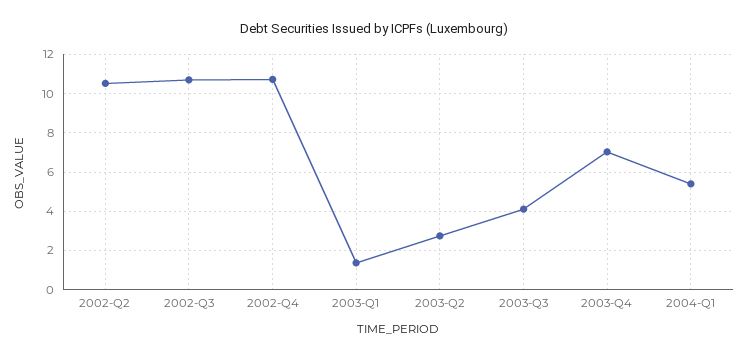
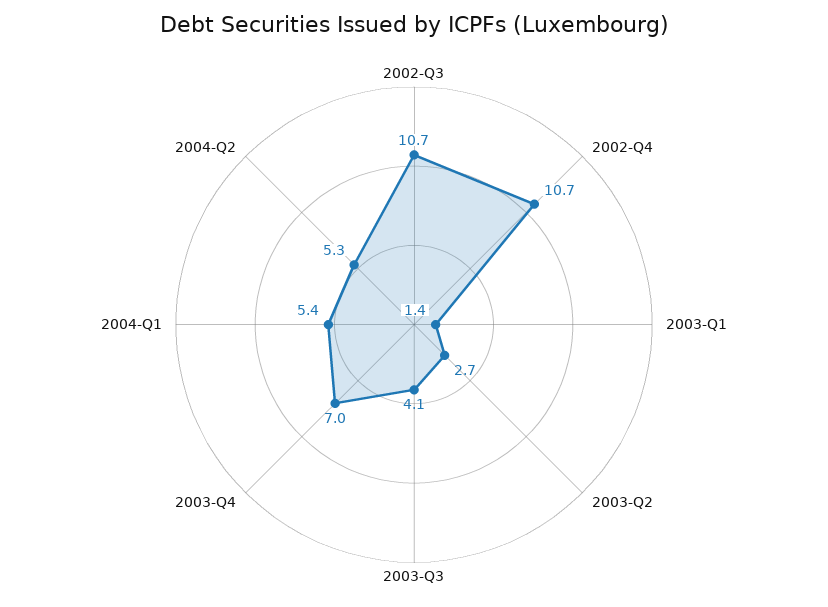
2002-Q2: 10.5 -> none
2004-Q2: none -> 5.3

